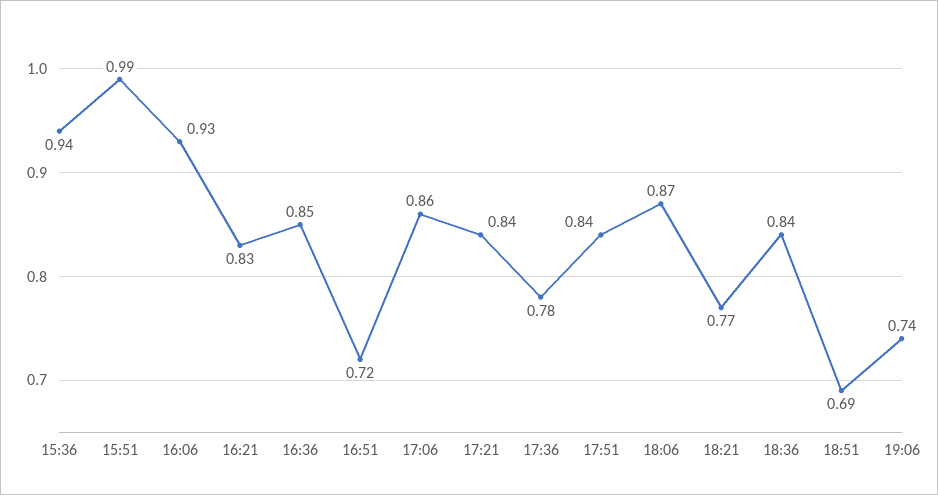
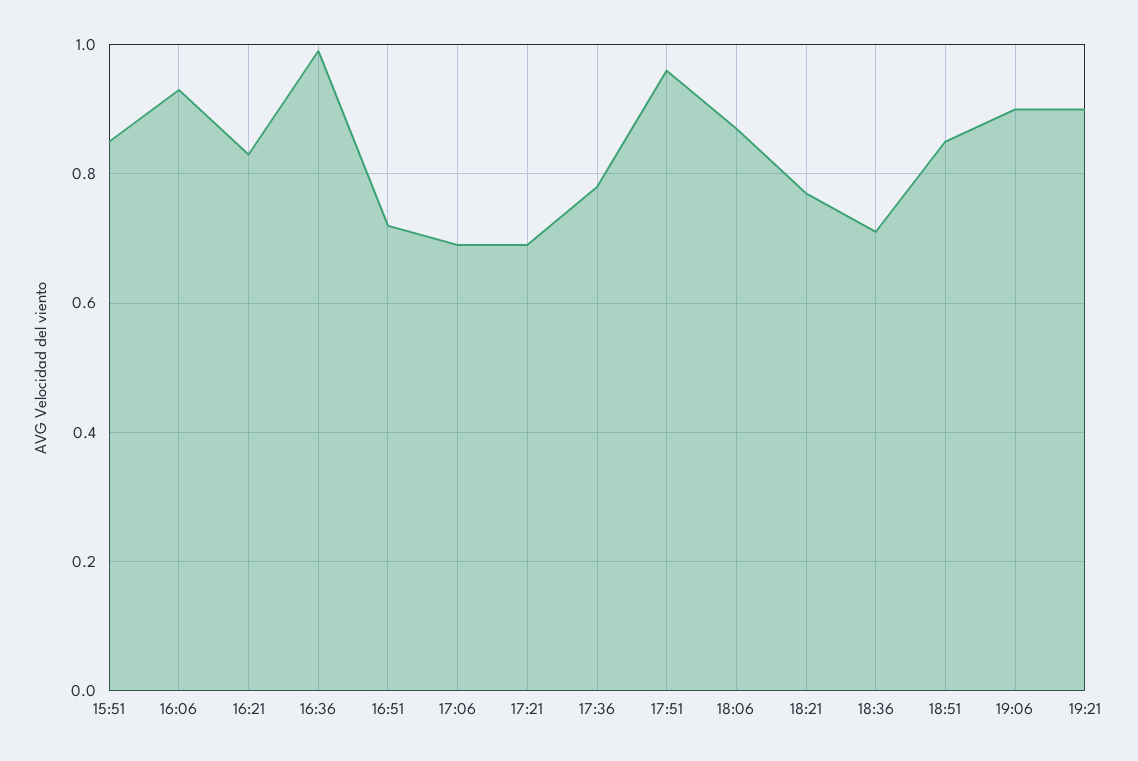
15:36: 0.94 -> none
15:51: 0.99 -> 0.85
16:36: 0.85 -> 1
17:06: 0.86 -> 0.7
17:21: 0.84 -> 0.7
17:51: 0.84 -> 0.95
18:36: 0.84 -> 0.7
18:51: 0.69 -> 0.85
19:06: 0.74 -> 0.9
19:21: none -> 0.9

